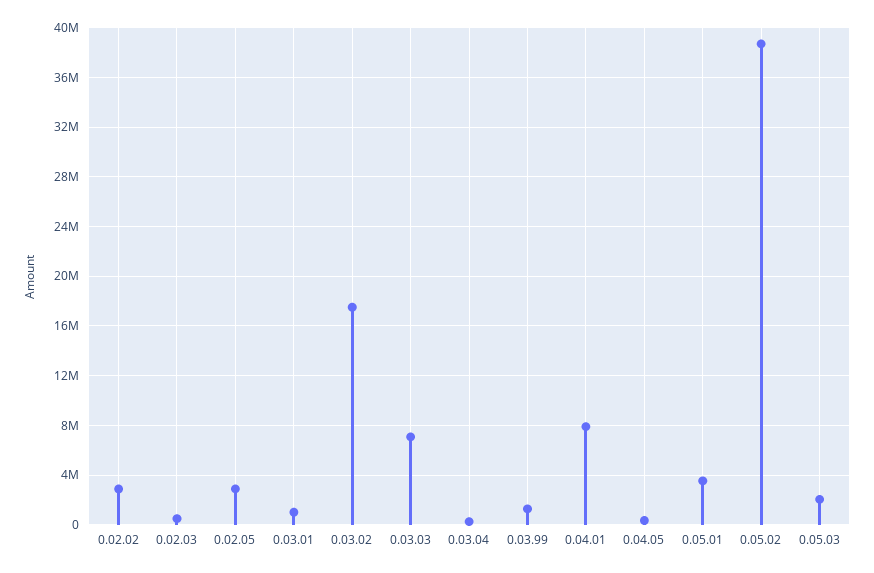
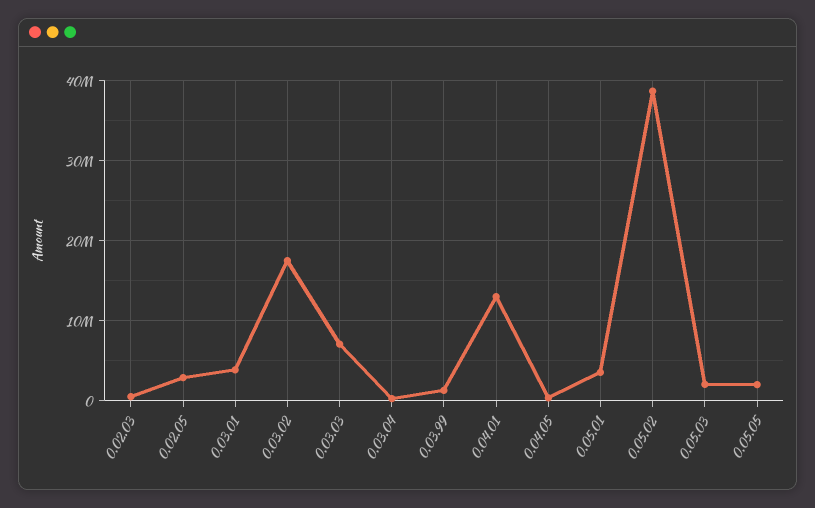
0.02.02: 3000000 -> none
0.03.01: 1000000 -> 4000000
0.04.01: 8000000 -> 13000000
0.05.05: none -> 2000000

